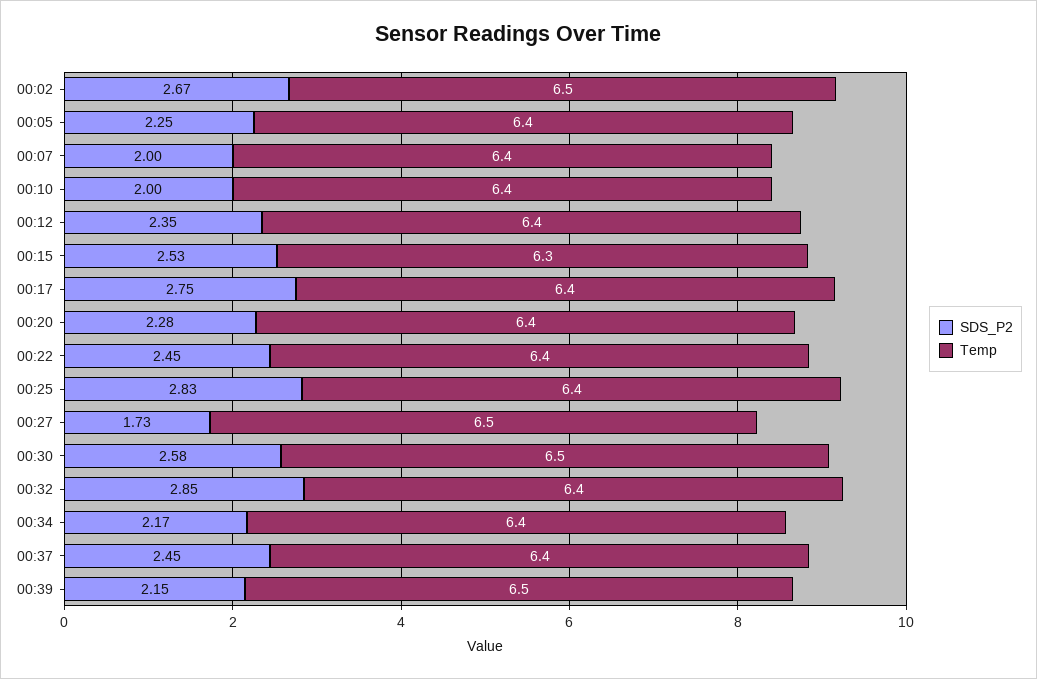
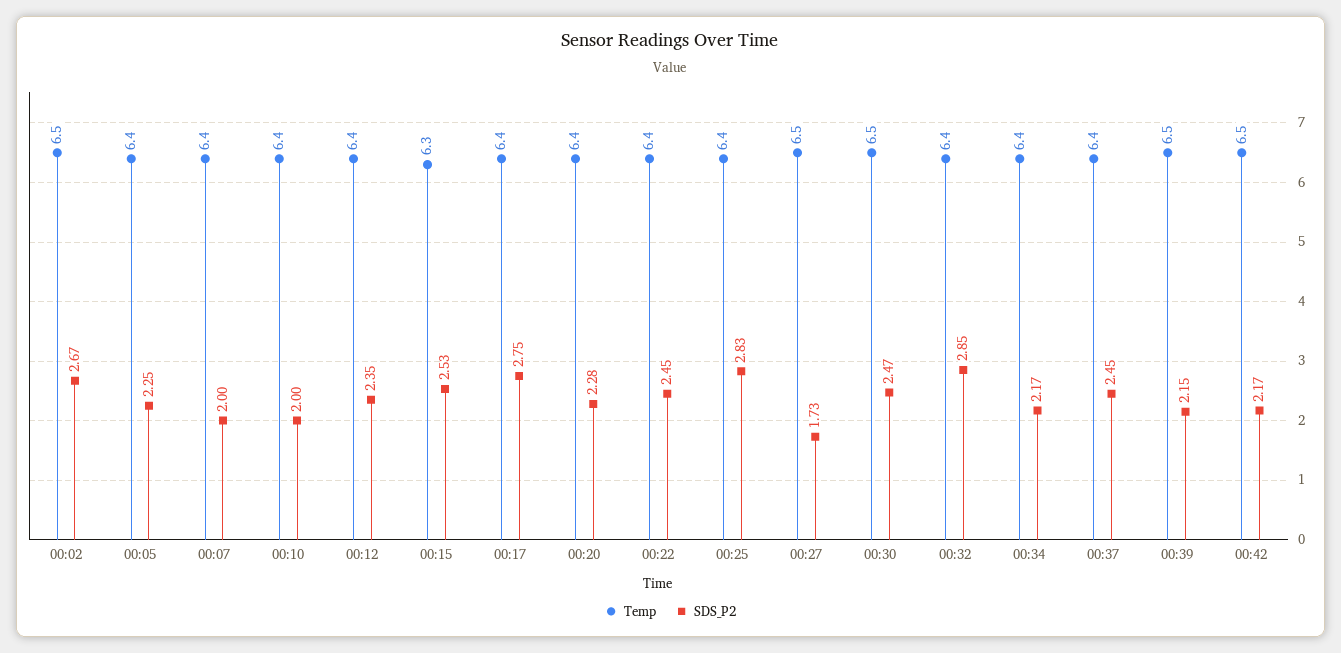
SDS_P2, 00:30: 2.58 -> 2.47
Temp, 00:42: none -> 6.5
SDS_P2, 00:42: none -> 2.17

